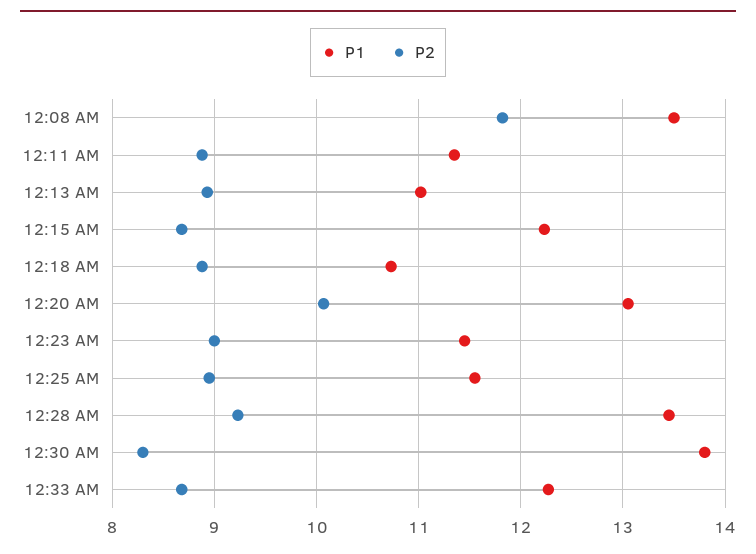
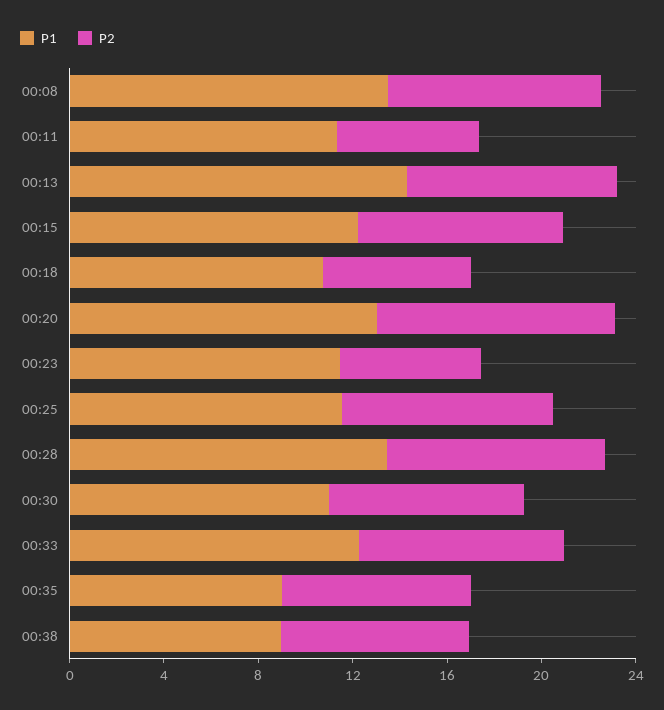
P2, 12:08 AM: 11.8 -> 9
P2, 12:11 AM: 8.9 -> 6
P1, 12:13 AM: 11 -> 14
P2, 12:18 AM: 8.9 -> 6
P2, 12:23 AM: 9 -> 6
P1, 12:30 AM: 13.8 -> 11
P1, 00:35: none -> 9
P2, 00:35: none -> 8
P1, 00:38: none -> 9
P2, 00:38: none -> 8

